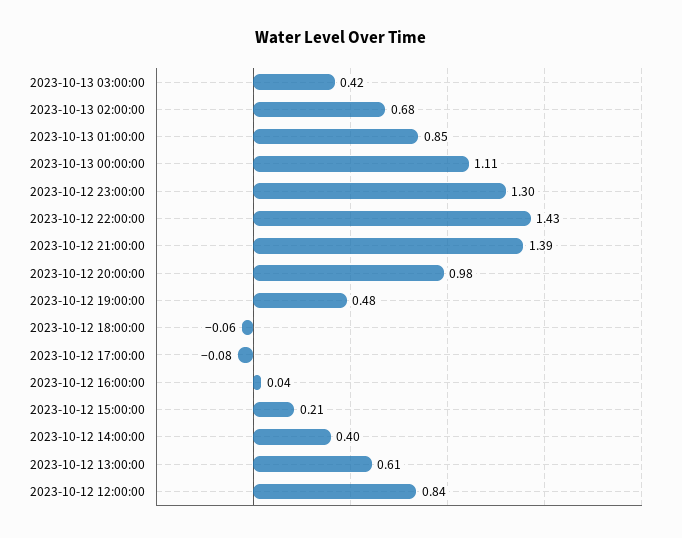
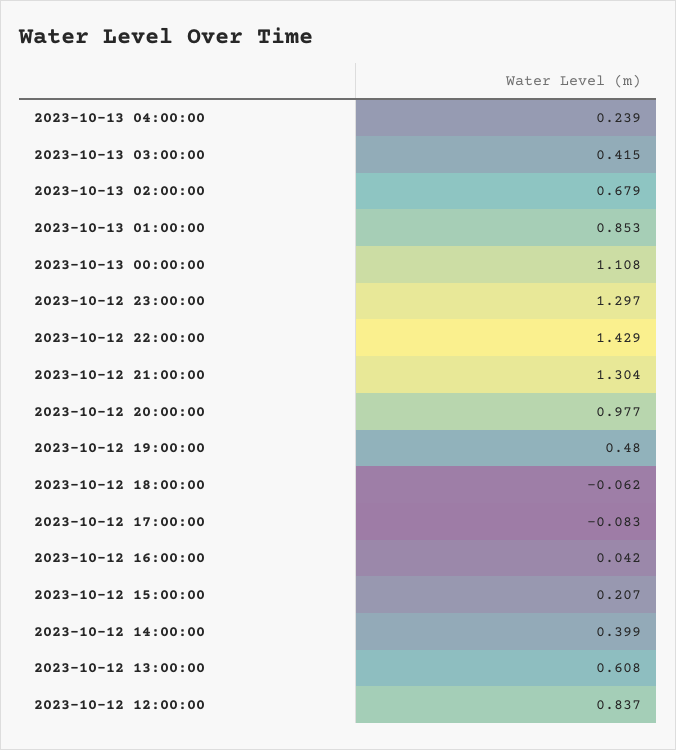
2023-10-12 21:00:00: 1.39 -> 1.304
2023-10-13 04:00:00: none -> 0.239

